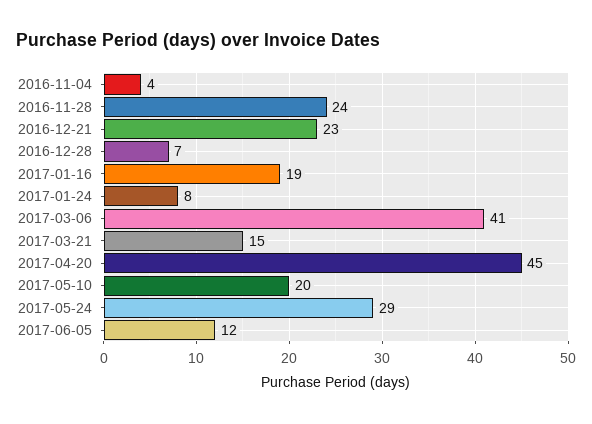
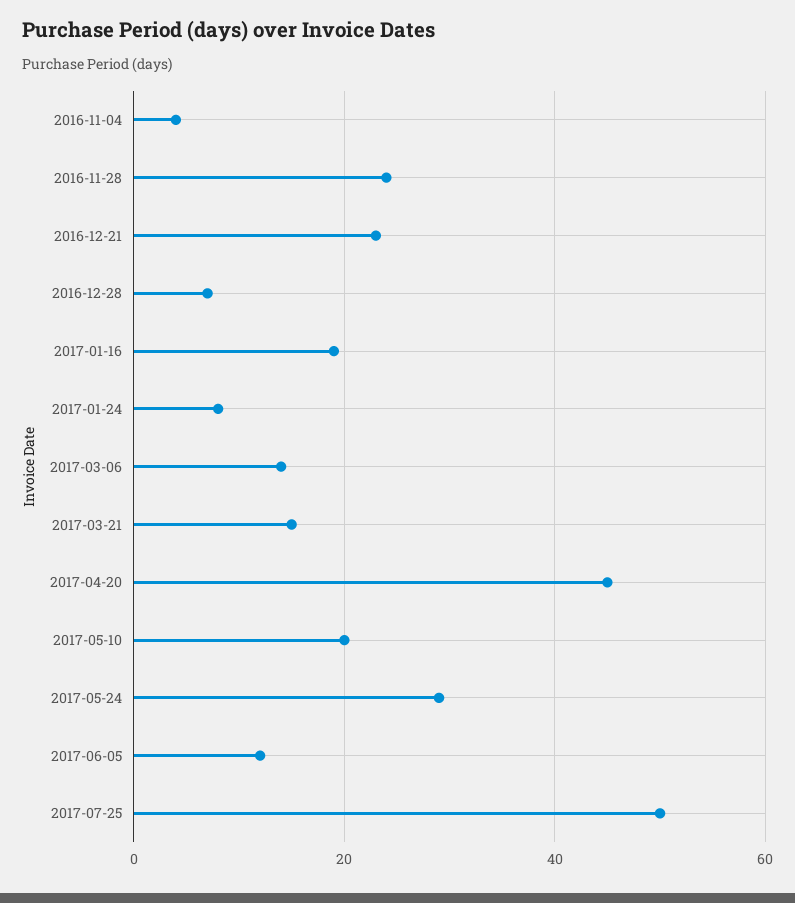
2017-03-06: 41 -> 15
2017-07-25: none -> 50

